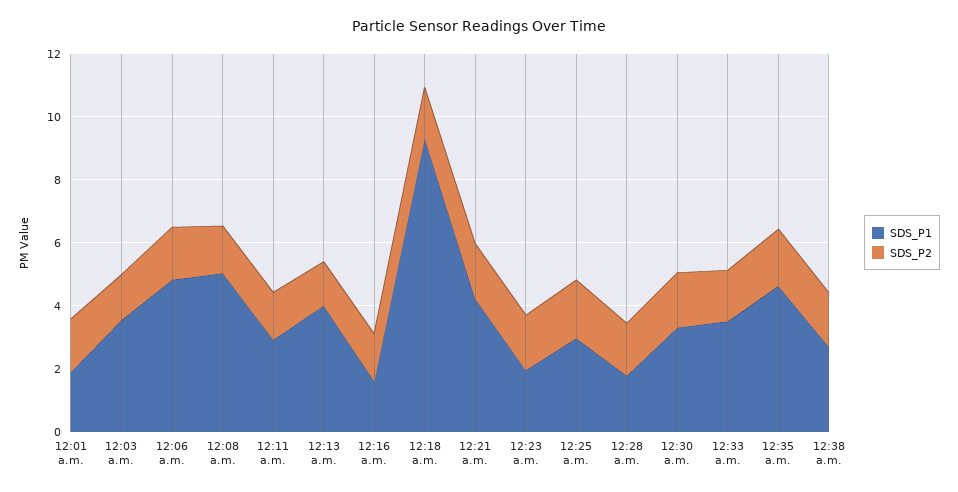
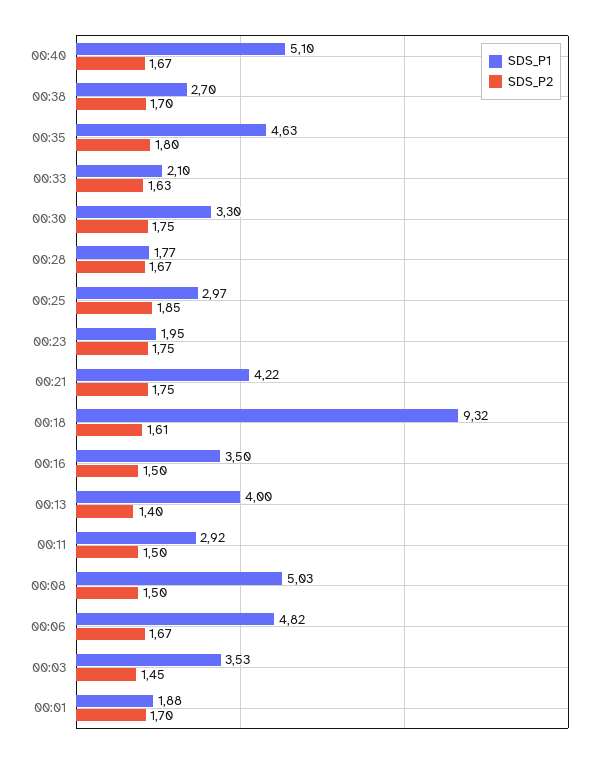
SDS_P1, 12:16 a.m.: 1.5 -> 3.5
SDS_P1, 12:33 a.m.: 3.5 -> 2.1
SDS_P1, 00:40: none -> 5.1
SDS_P2, 00:40: none -> 1.67

